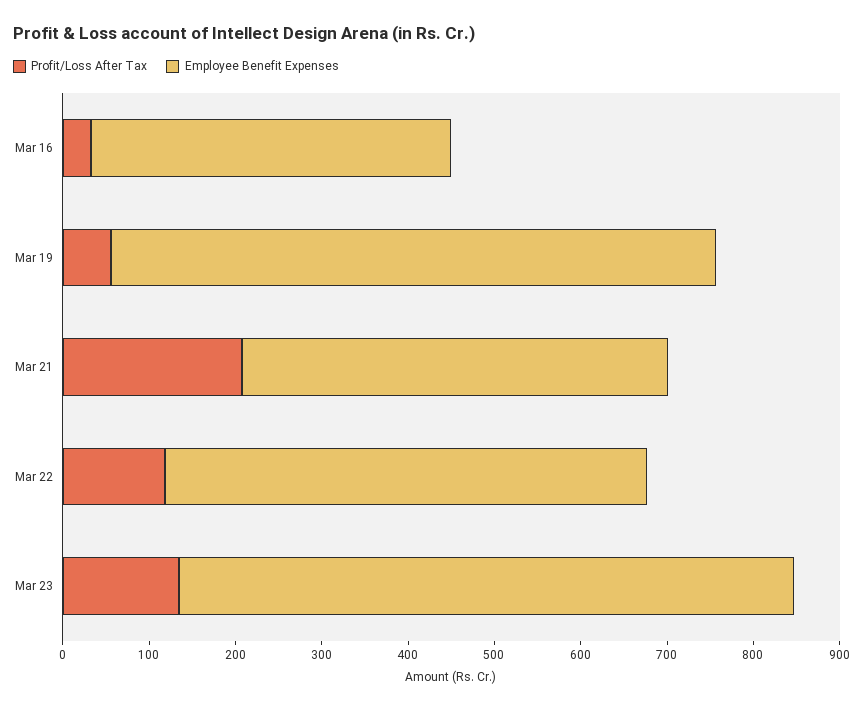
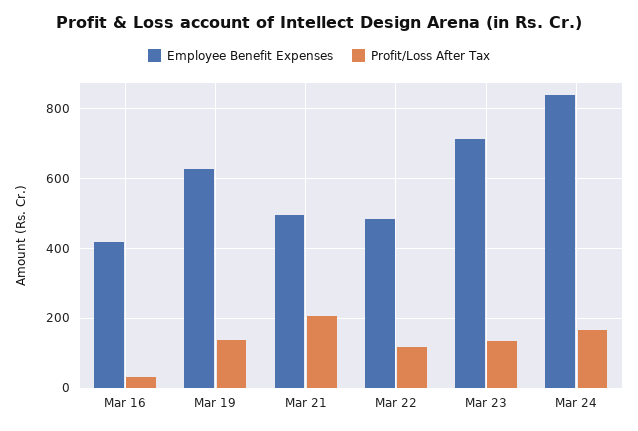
Profit/Loss After Tax, Mar 19: 60 -> 140
Employee Benefit Expenses, Mar 19: 700 -> 620
Employee Benefit Expenses, Mar 22: 560 -> 480
Employee Benefit Expenses, Mar 24: none -> 840
Profit/Loss After Tax, Mar 24: none -> 160

